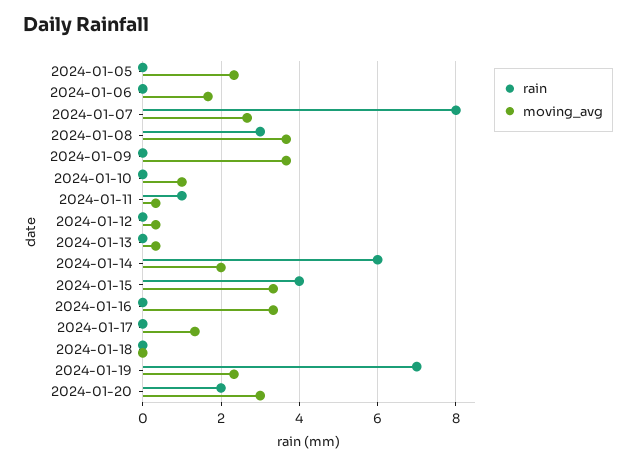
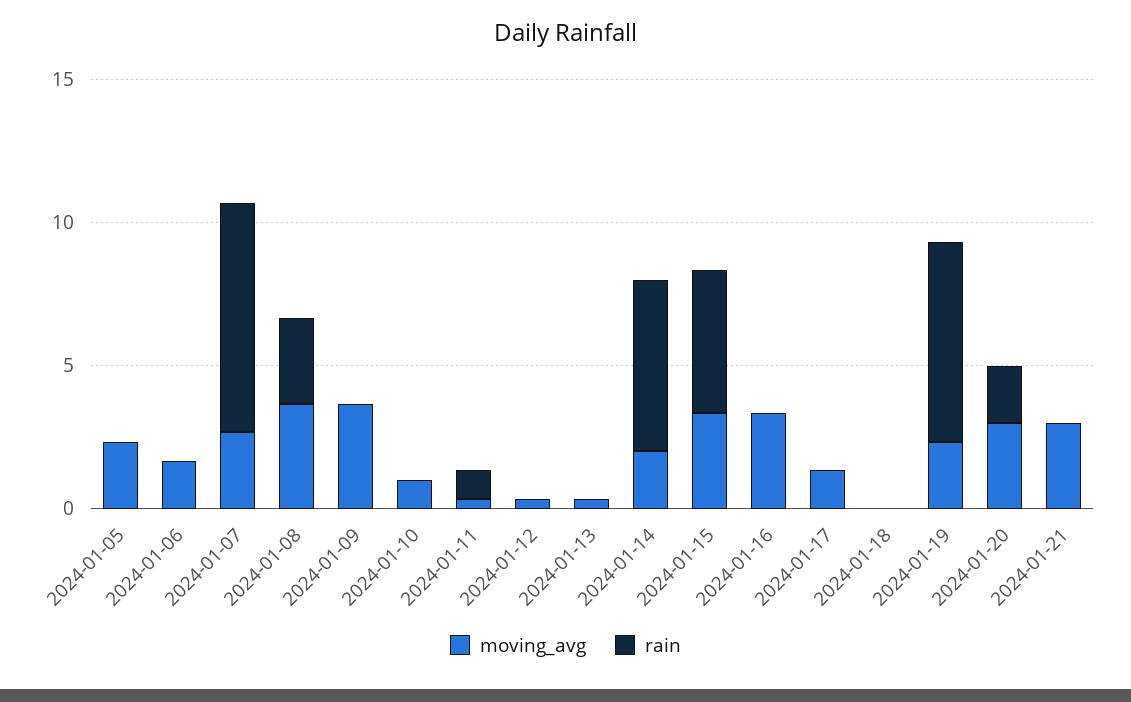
rain, 2024-01-15: 4 -> 5
moving_avg, 2024-01-21: none -> 3
rain, 2024-01-21: none -> 0

